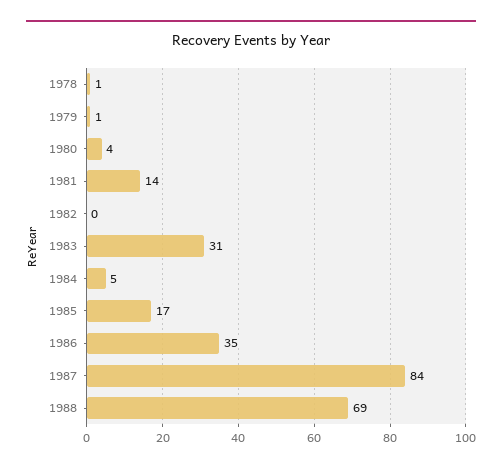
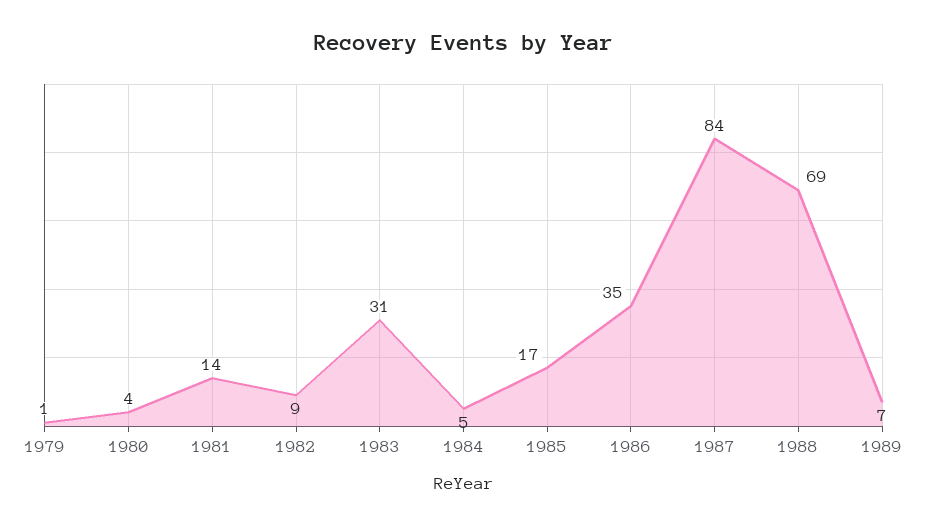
1978: 1 -> none
1982: 0 -> 9
1989: none -> 7

